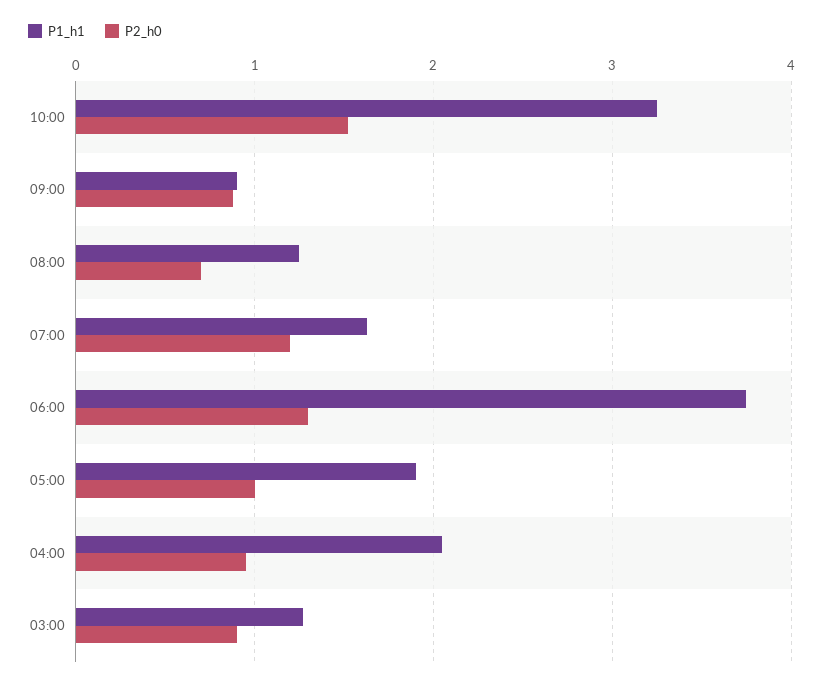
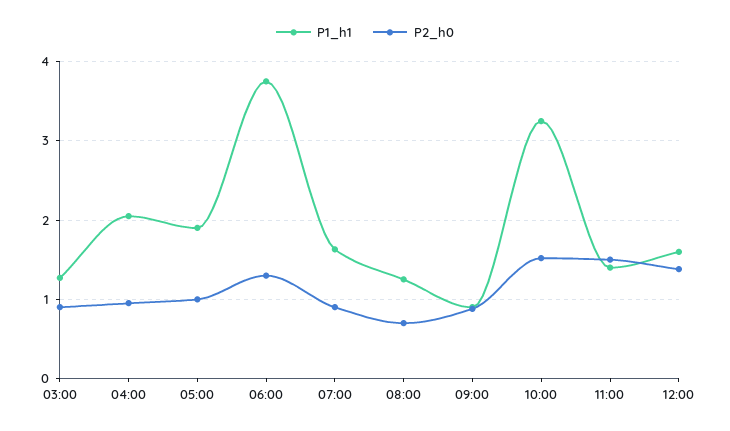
P2_h0, 07:00: 1.2 -> 0.9
P1_h1, 11:00: none -> 1.4
P2_h0, 11:00: none -> 1.5
P1_h1, 12:00: none -> 1.6
P2_h0, 12:00: none -> 1.4

